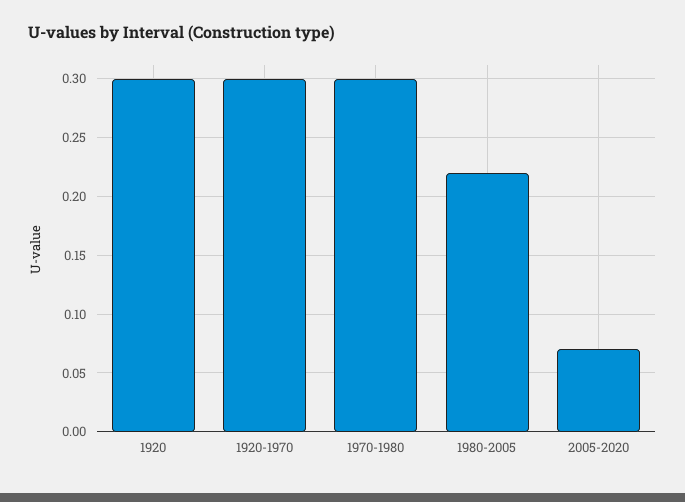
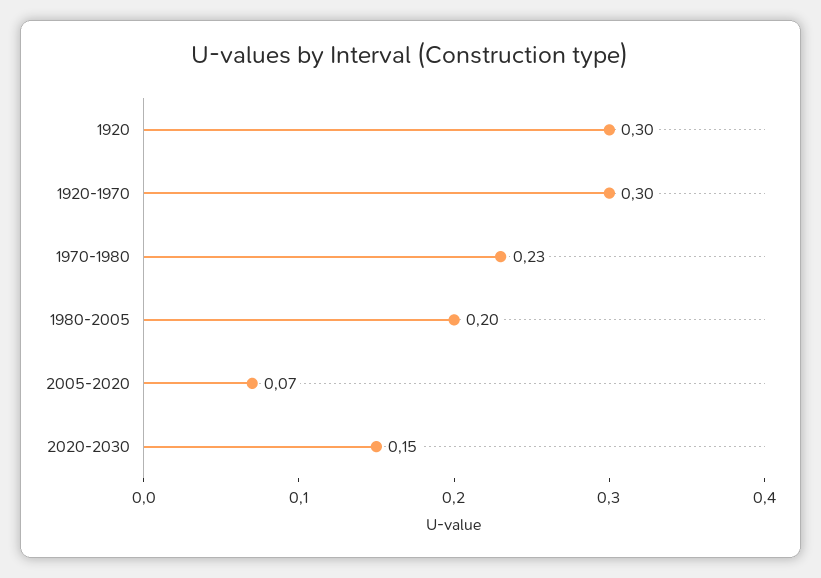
1970-1980: 0.3 -> 0.23
1980-2005: 0.22 -> 0.2
2020-2030: none -> 0.15

